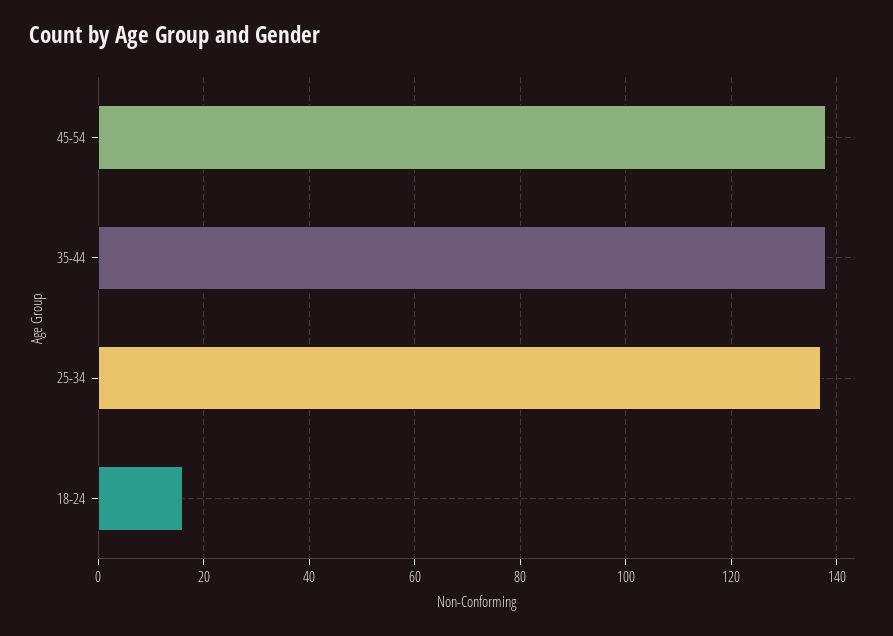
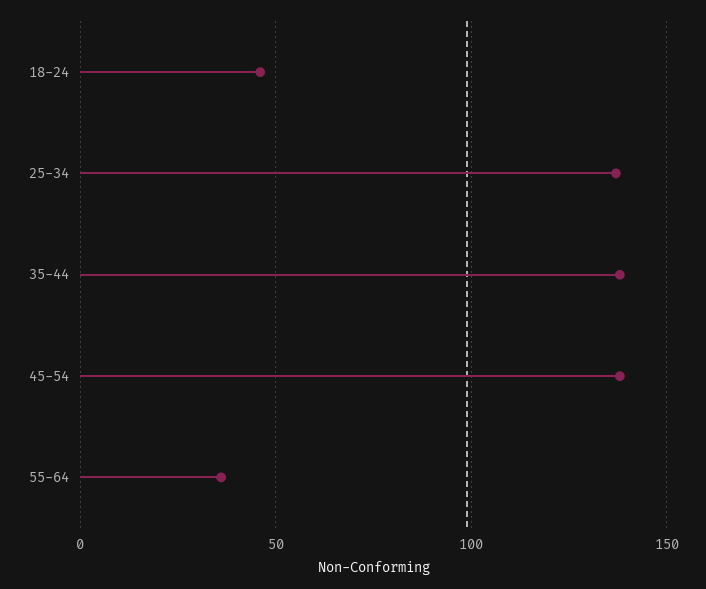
18-24: 15 -> 45
55-64: none -> 35

